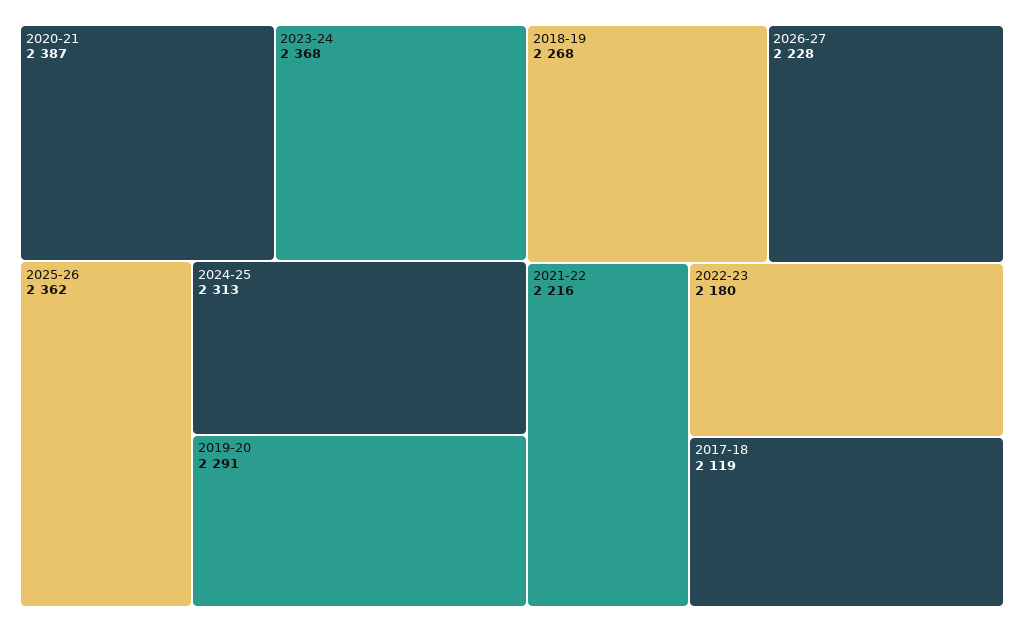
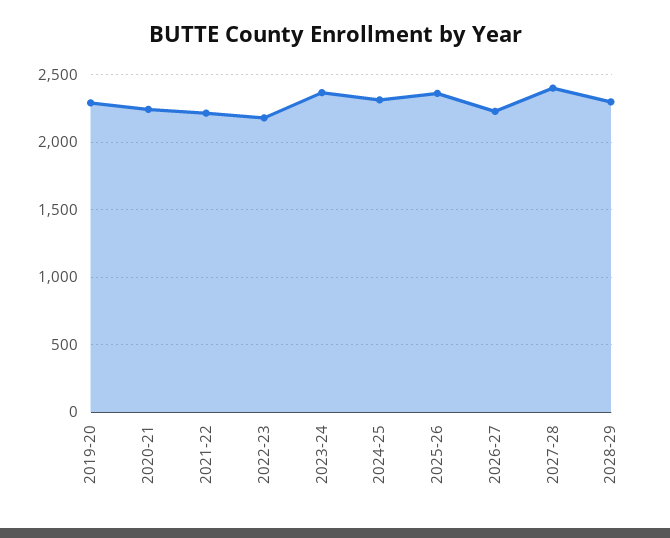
2020-21: 2387 -> 2250
2018-19: 2268 -> none
2017-18: 2119 -> none
2027-28: none -> 2400
2028-29: none -> 2300

